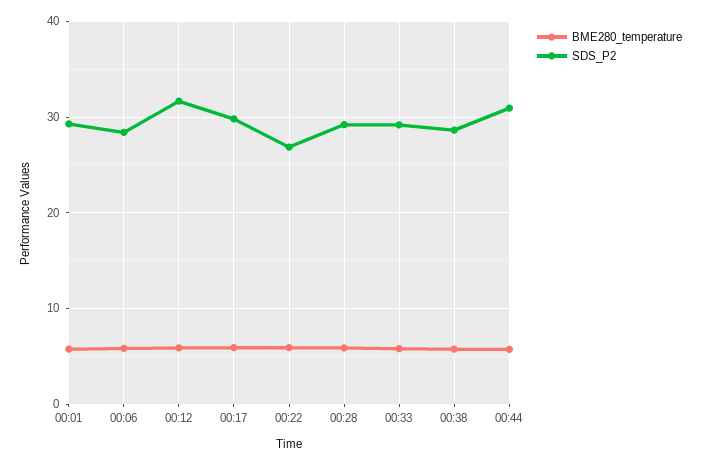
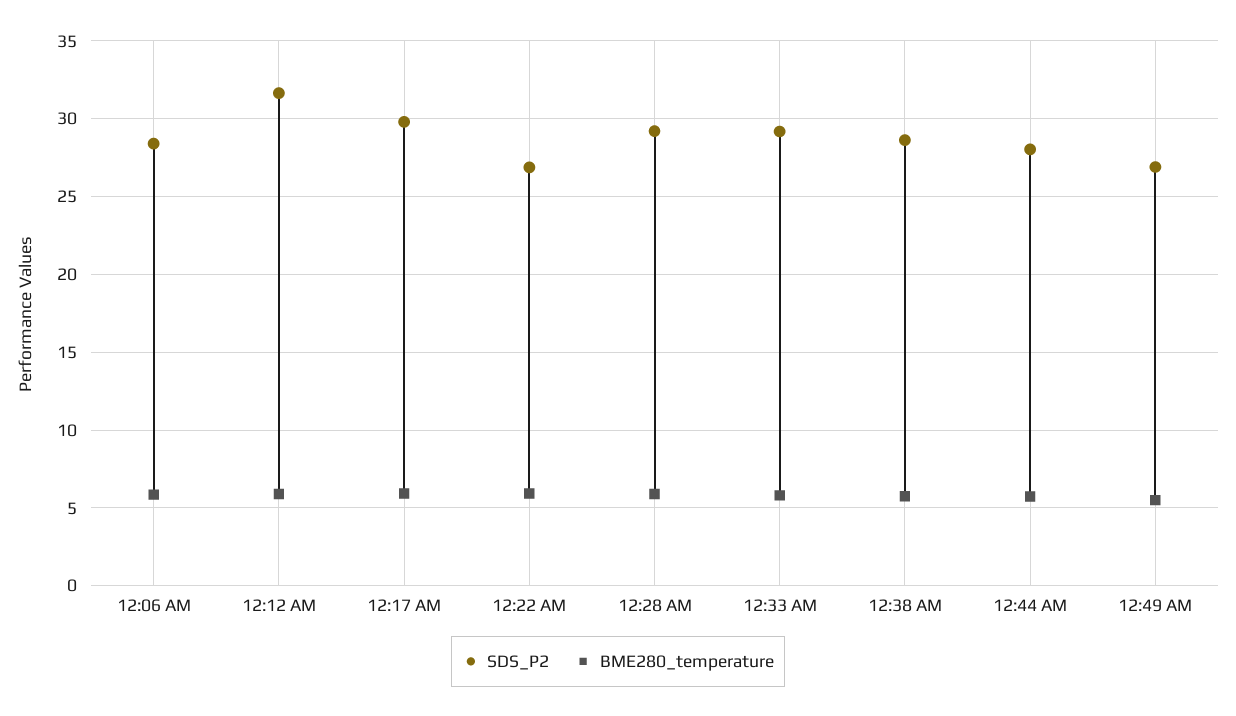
BME280_temperature, 00:01: 6 -> none
SDS_P2, 00:01: 29 -> none
SDS_P2, 00:44: 31 -> 28
SDS_P2, 12:49 AM: none -> 27
BME280_temperature, 12:49 AM: none -> 5.5

